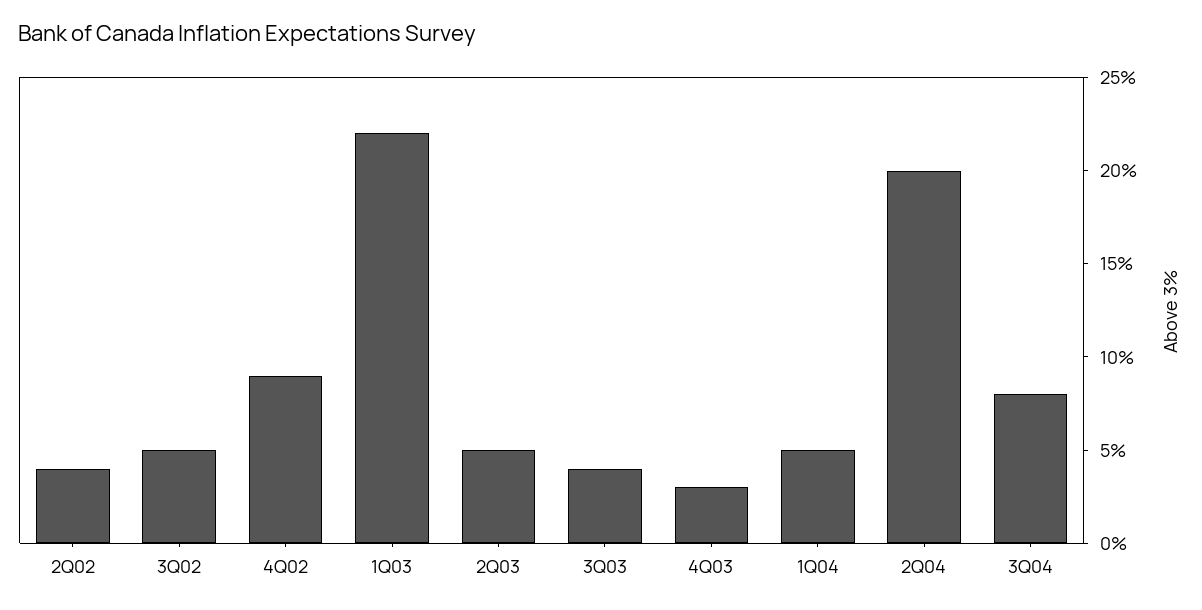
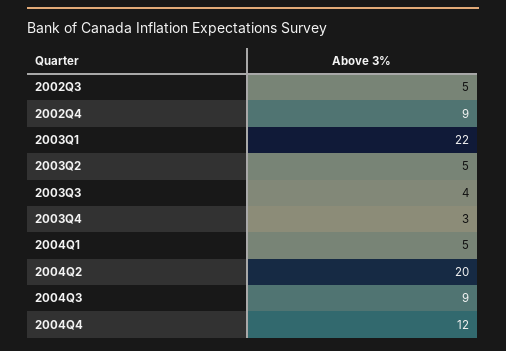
2Q02: 4 -> none
3Q04: 8 -> 9
2004Q4: none -> 12

